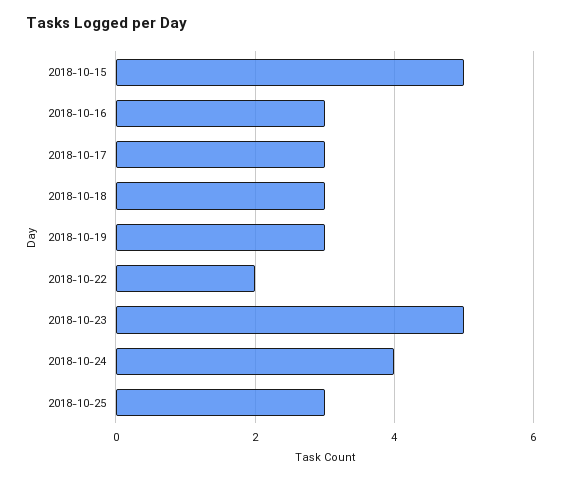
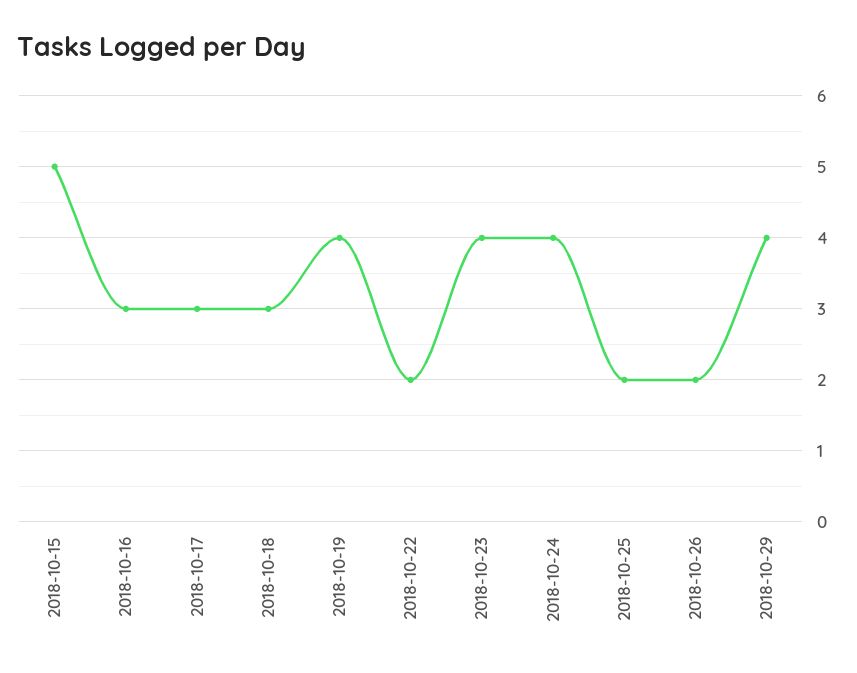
2018-10-19: 3 -> 4
2018-10-23: 5 -> 4
2018-10-25: 3 -> 2
2018-10-26: none -> 2
2018-10-29: none -> 4

